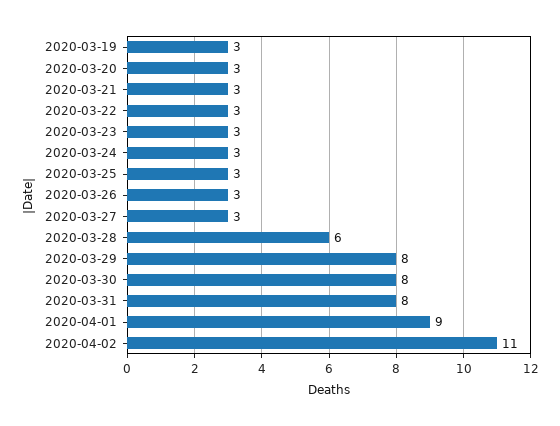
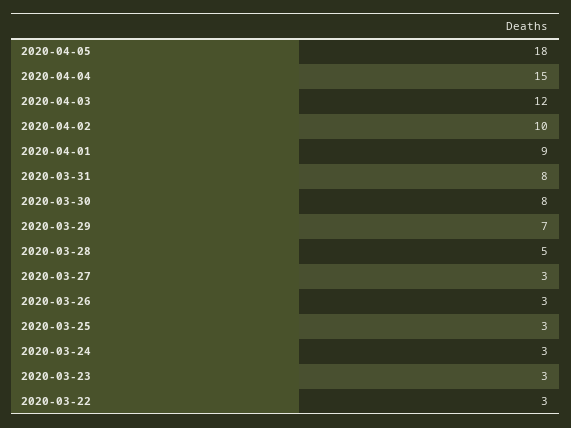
2020-03-19: 3 -> none
2020-03-20: 3 -> none
2020-03-21: 3 -> none
2020-03-28: 6 -> 5
2020-03-29: 8 -> 7
2020-04-02: 11 -> 10
2020-04-05: none -> 18
2020-04-04: none -> 15
2020-04-03: none -> 12

